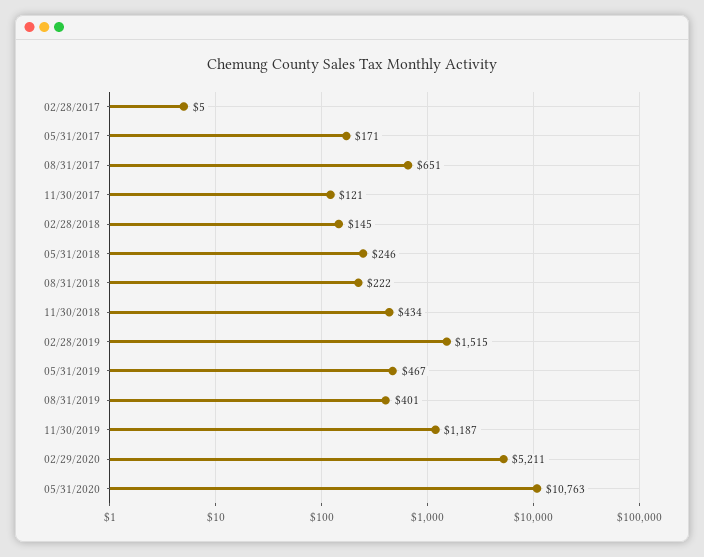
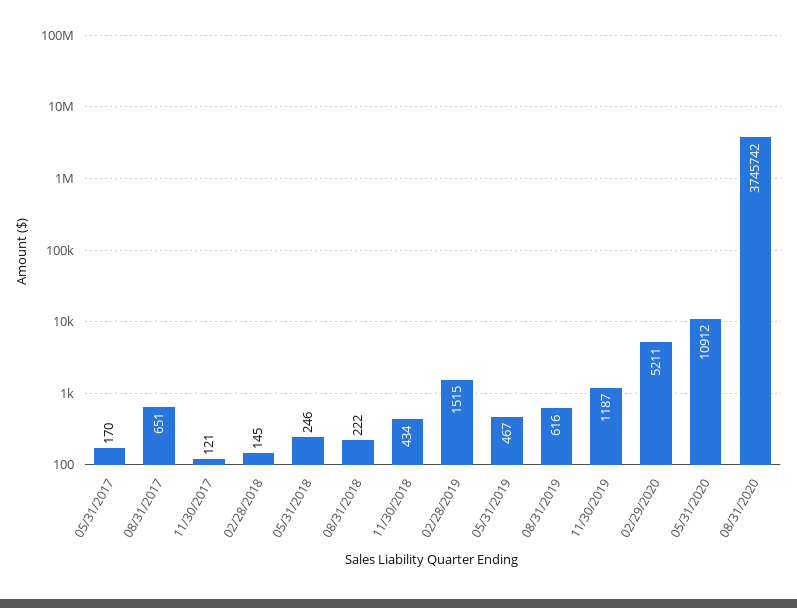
02/28/2017: 5 -> none
05/31/2017: 171 -> 170
08/31/2019: 401 -> 616
05/31/2020: 10763 -> 10912
08/31/2020: none -> 3745742

